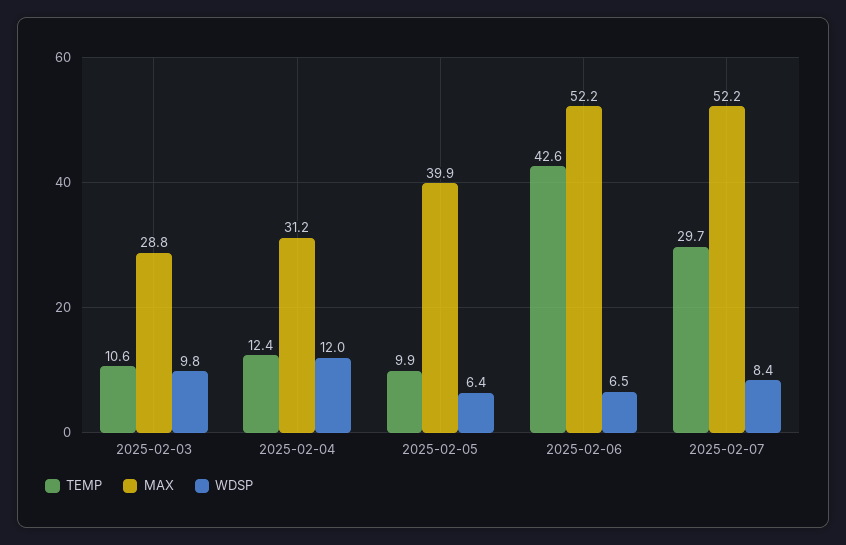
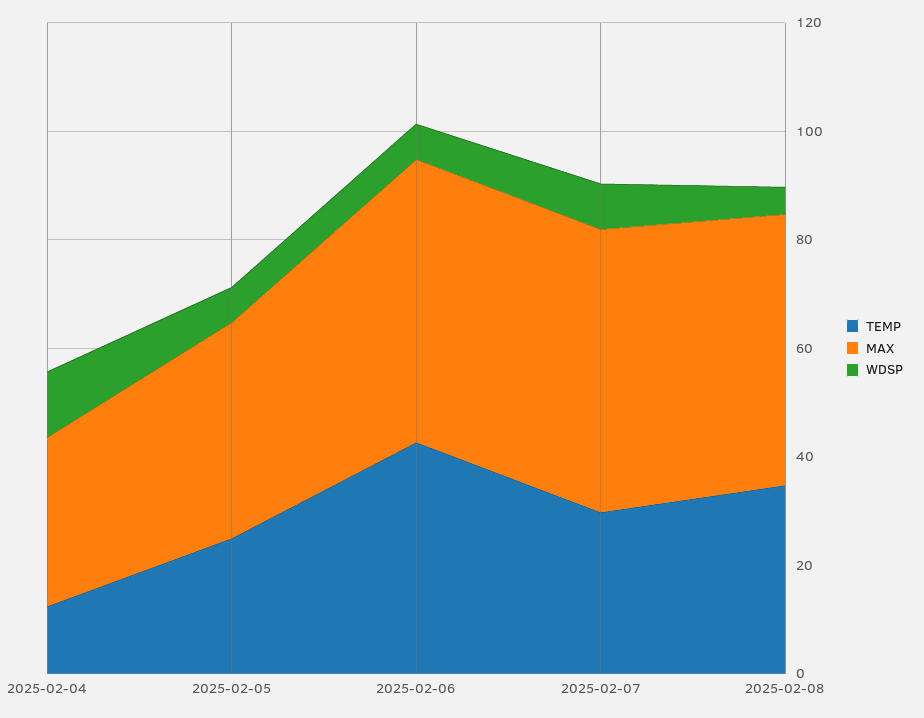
TEMP, 2025-02-03: 10.6 -> none
MAX, 2025-02-03: 28.8 -> none
WDSP, 2025-02-03: 9.8 -> none
TEMP, 2025-02-05: 9.9 -> 25
TEMP, 2025-02-08: none -> 35
MAX, 2025-02-08: none -> 50
WDSP, 2025-02-08: none -> 5

